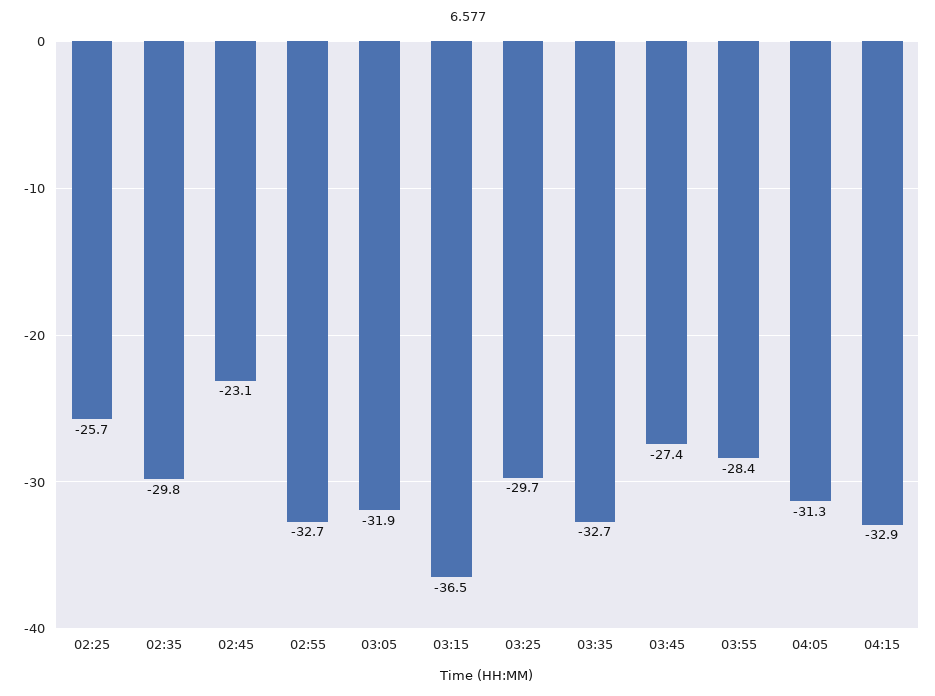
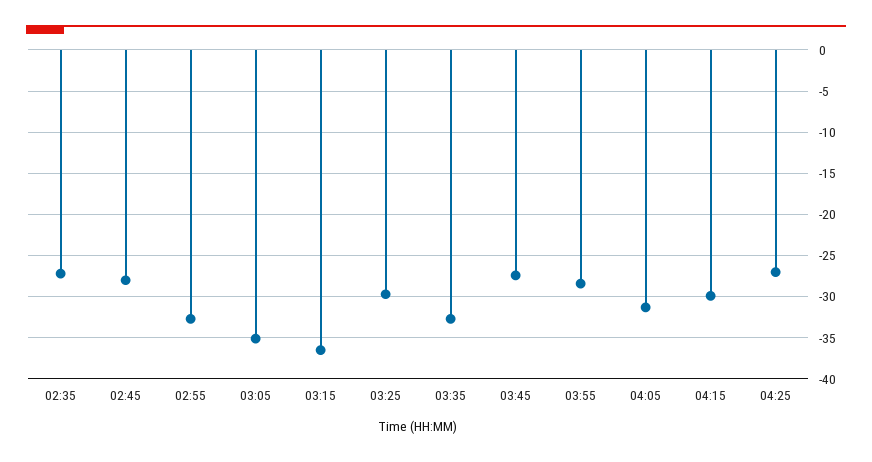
02:25: -25.7 -> none
02:35: -29.8 -> -27
02:45: -23.1 -> -28
03:05: -31.9 -> -35
04:15: -32.9 -> -30
04:25: none -> -27

